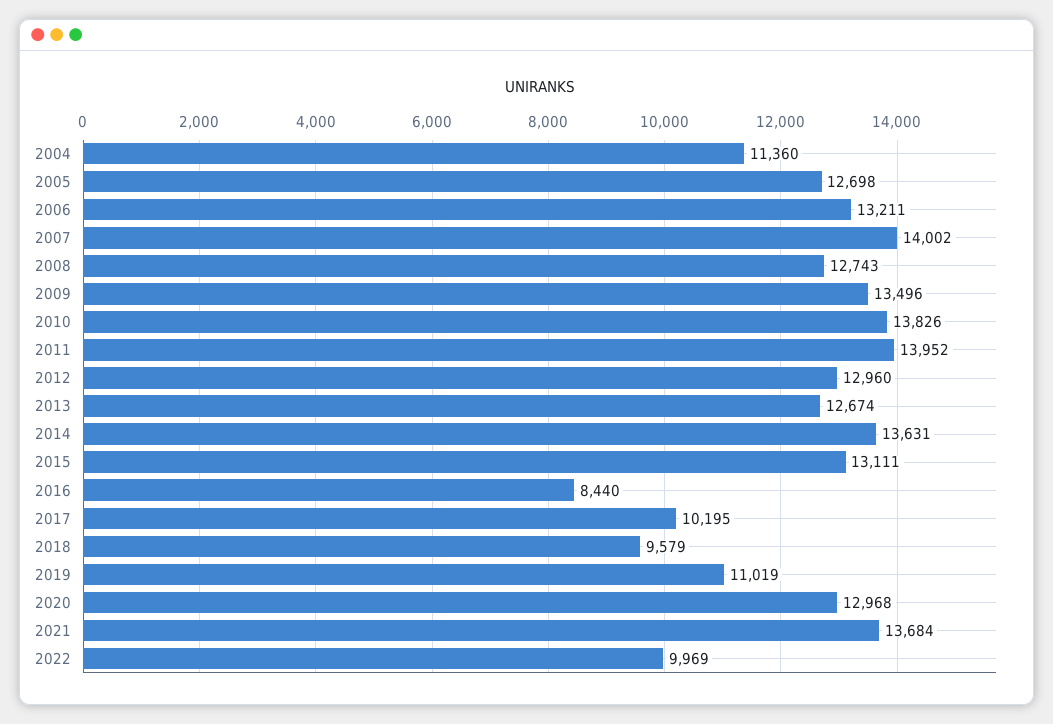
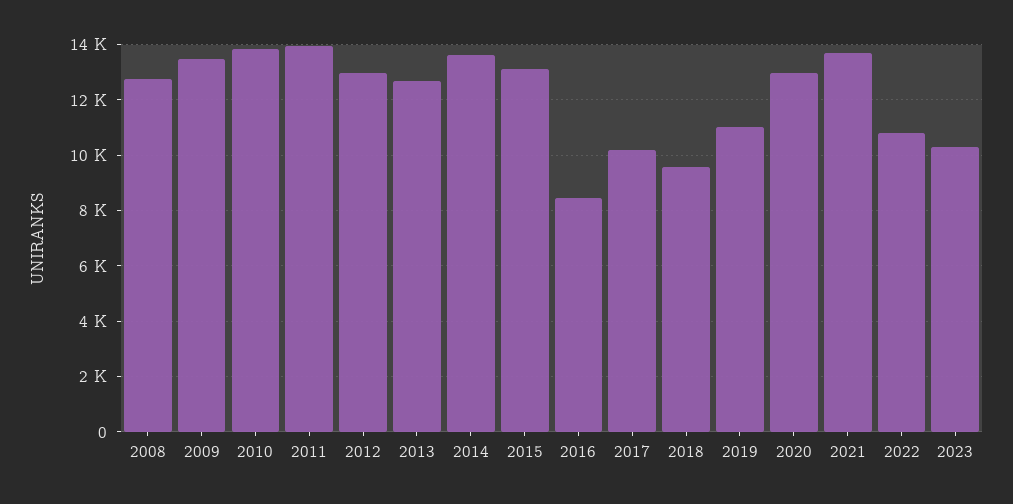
2004: 11360 -> none
2005: 12698 -> none
2006: 13211 -> none
2007: 14002 -> none
2022: 9969 -> 10750
2023: none -> 10250

